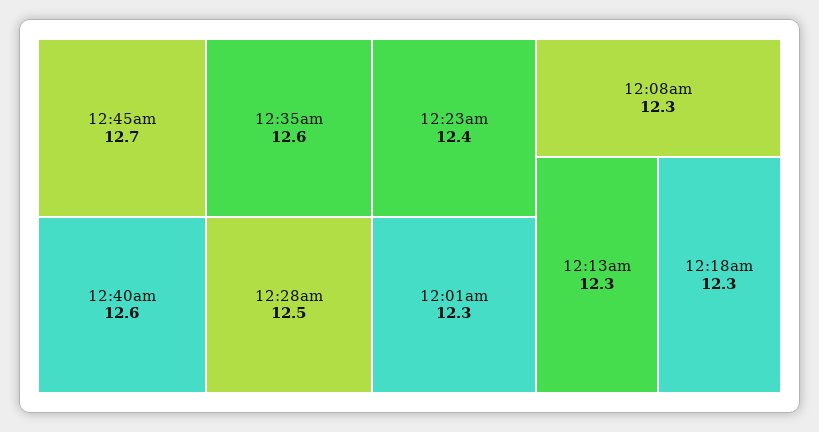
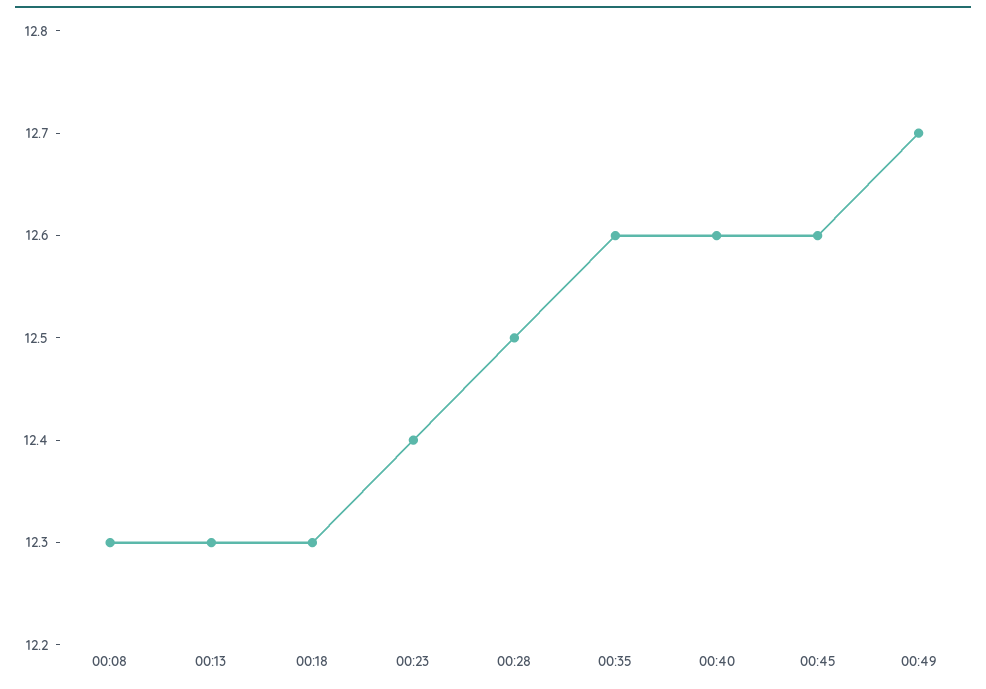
12:45am: 12.7 -> 12.6
12:01am: 12.3 -> none
00:49: none -> 12.7

